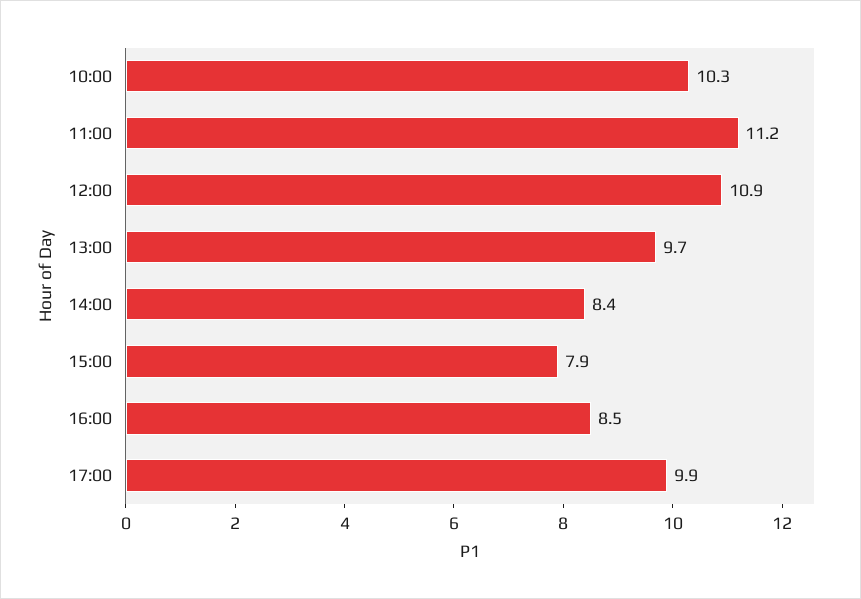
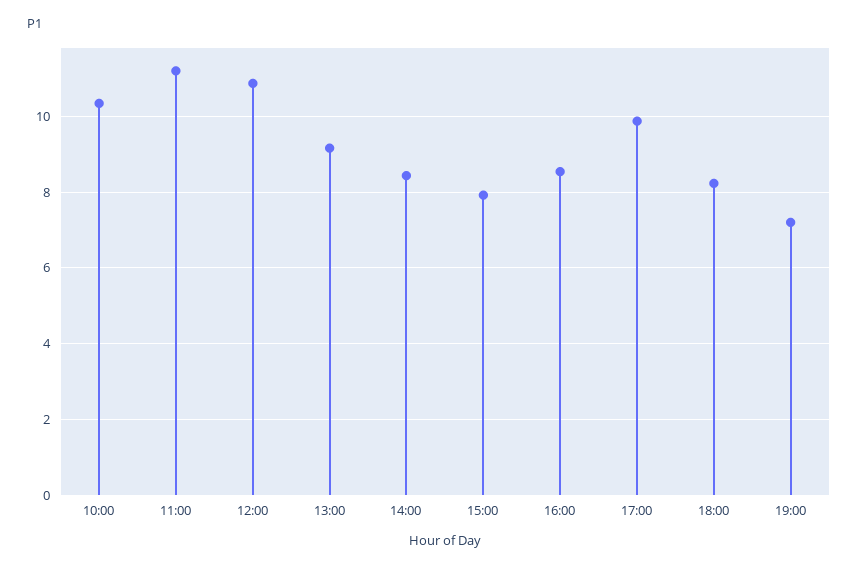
13:00: 9.7 -> 9.2
18:00: none -> 8.2
19:00: none -> 7.2

